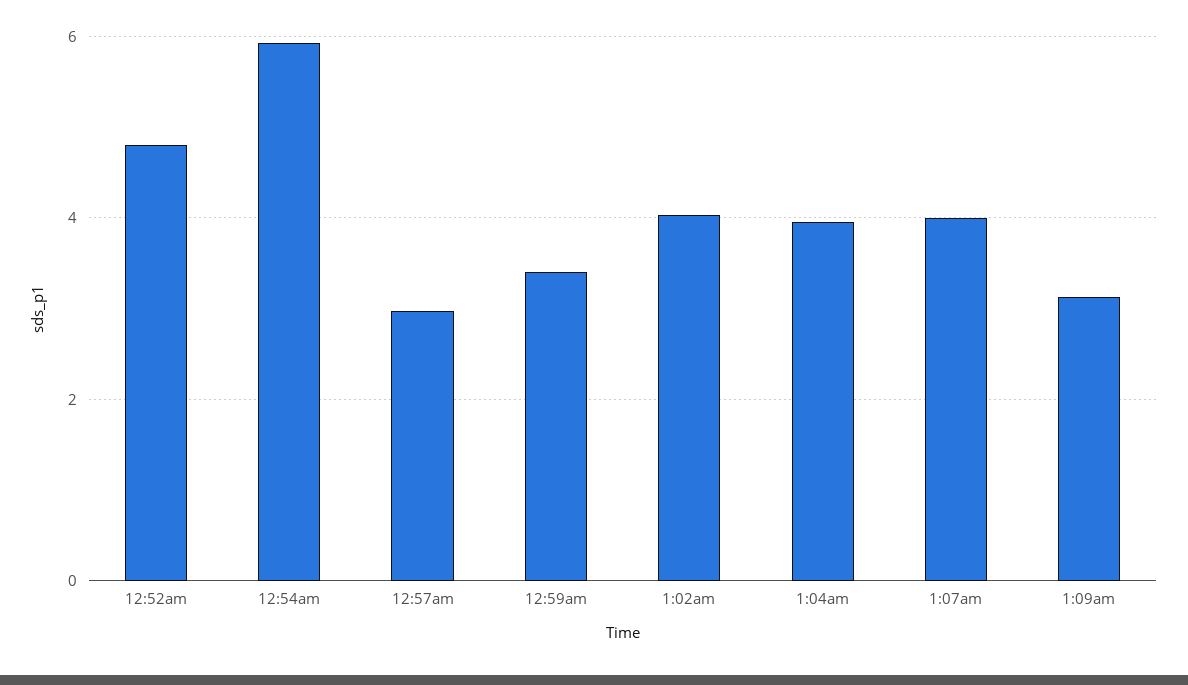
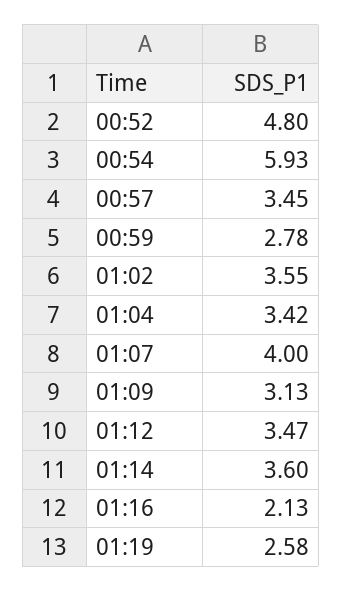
12:57am: 3 -> 3.45
12:59am: 3.4 -> 2.78
1:02am: 4 -> 3.55
1:04am: 4 -> 3.42
01:12: none -> 3.47
01:14: none -> 3.6
01:16: none -> 2.13
01:19: none -> 2.58

